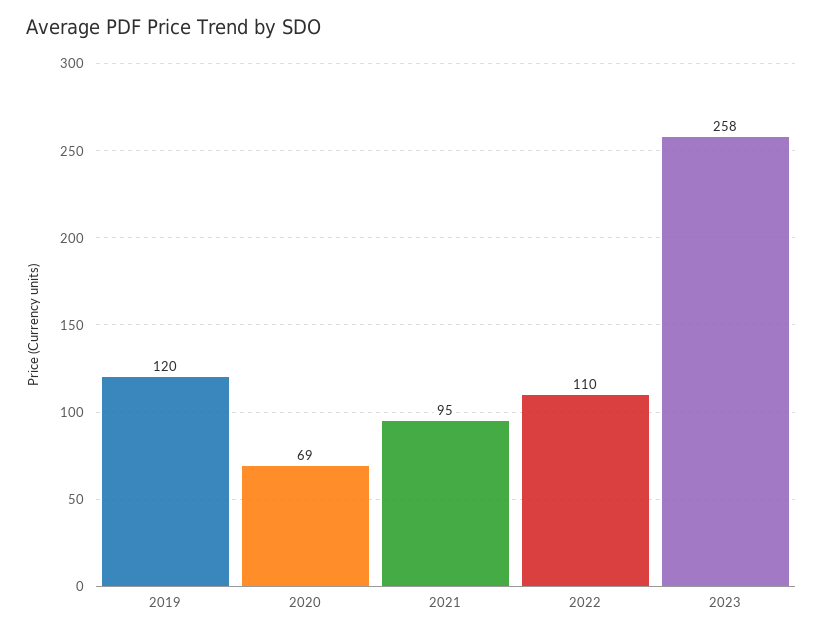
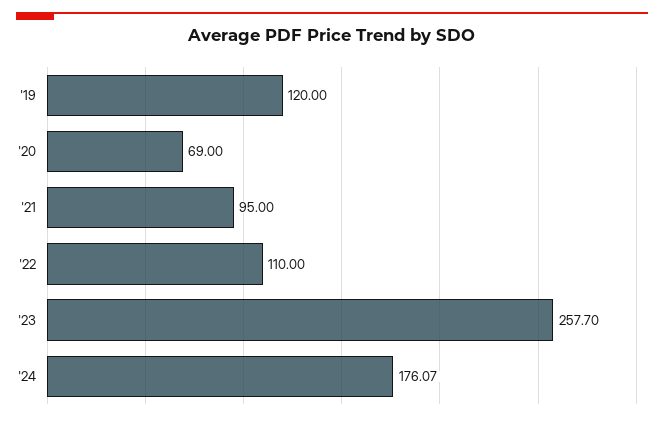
2023: 258 -> 257.7
'24: none -> 176.07

